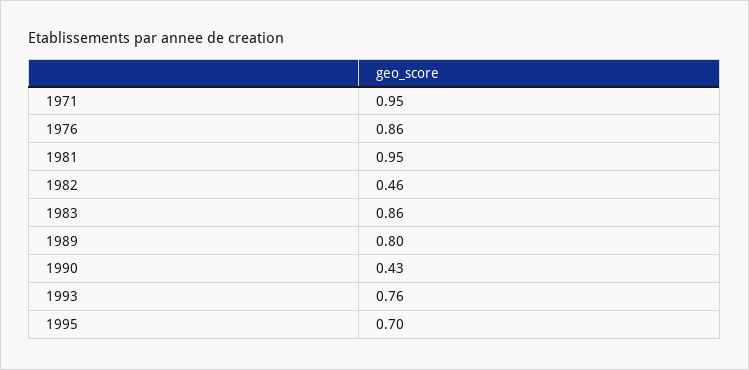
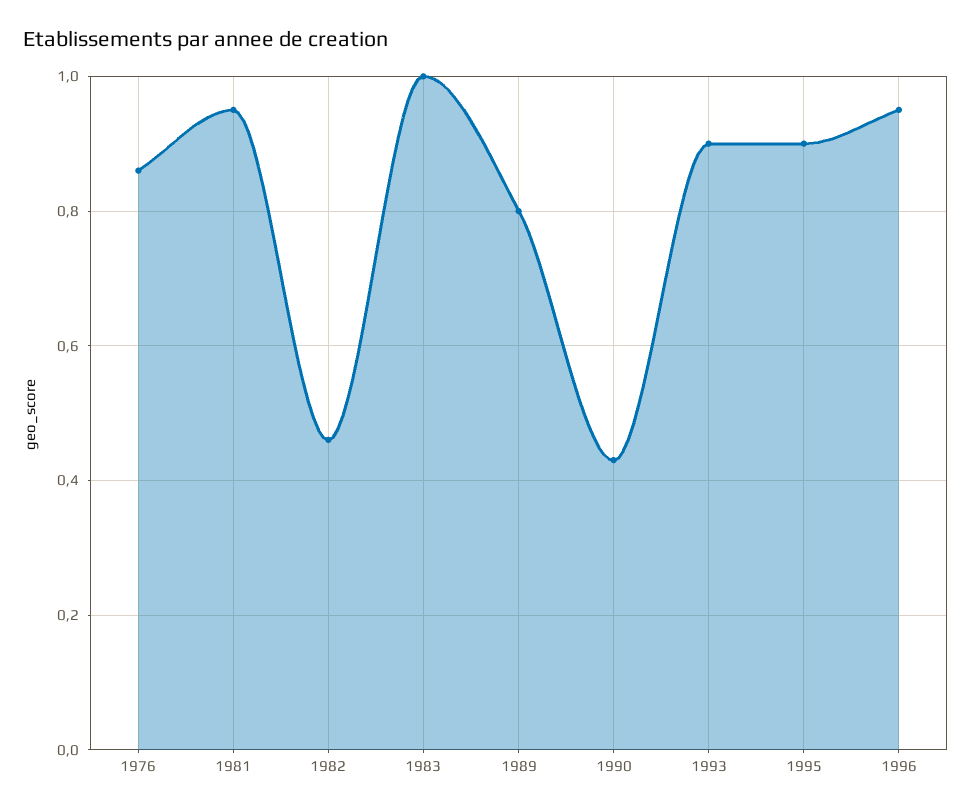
1971: 0.95 -> none
1983: 0.86 -> 1
1993: 0.76 -> 0.9
1995: 0.7 -> 0.9
1996: none -> 0.95

